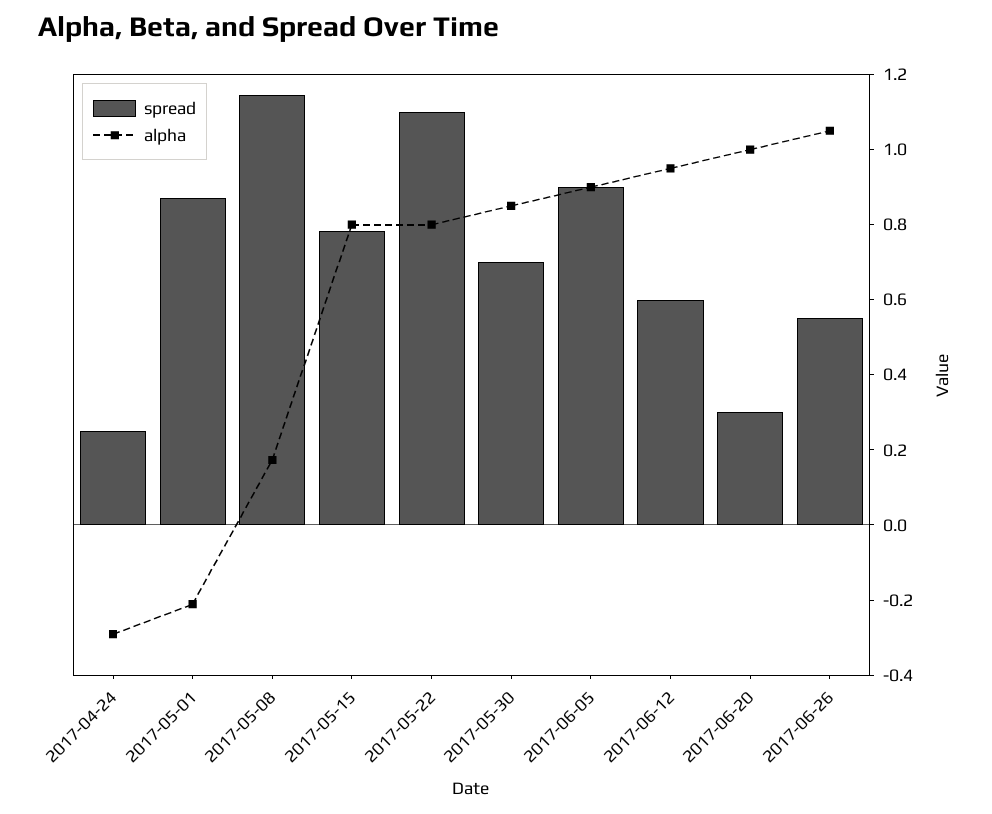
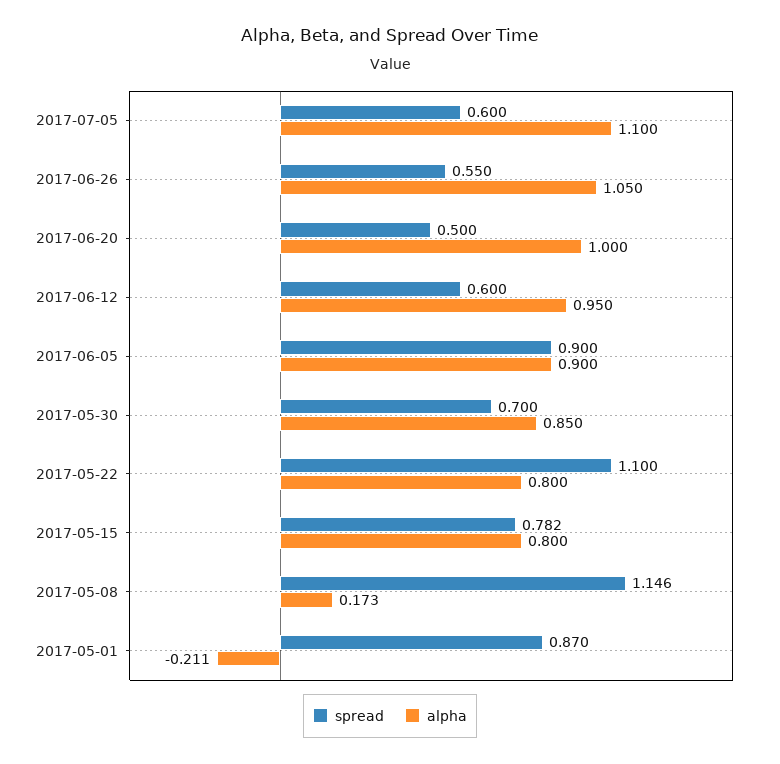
spread, 2017-04-24: 0.25 -> none
alpha, 2017-04-24: -0.3 -> none
spread, 2017-06-20: 0.3 -> 0.5
spread, 2017-07-05: none -> 0.6
alpha, 2017-07-05: none -> 1.1

